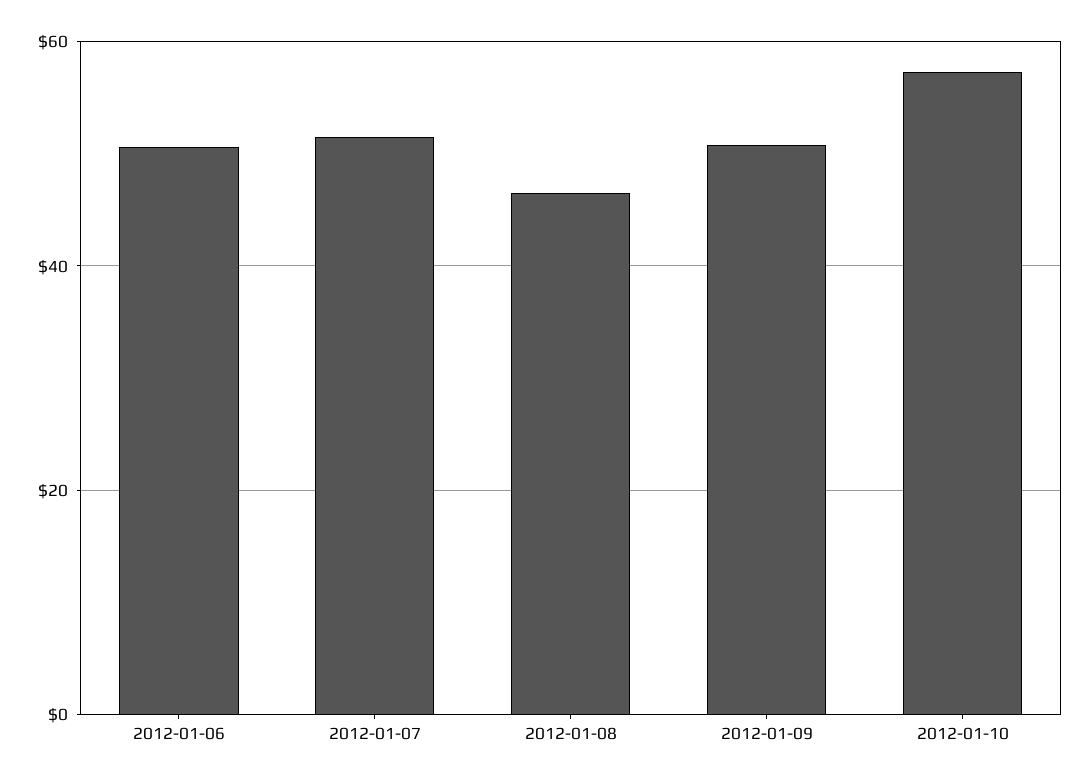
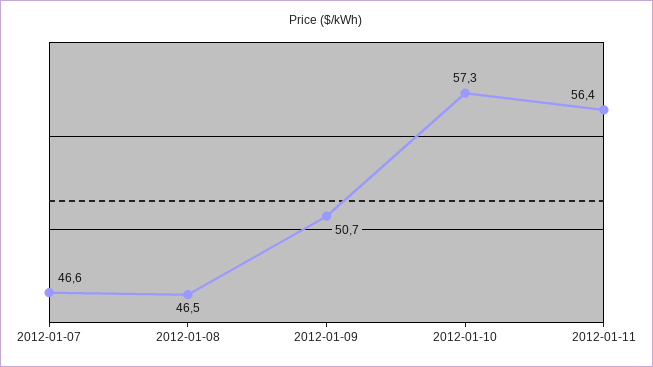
2012-01-06: 50 -> none
2012-01-07: 52 -> 46.6
2012-01-11: none -> 56.4

